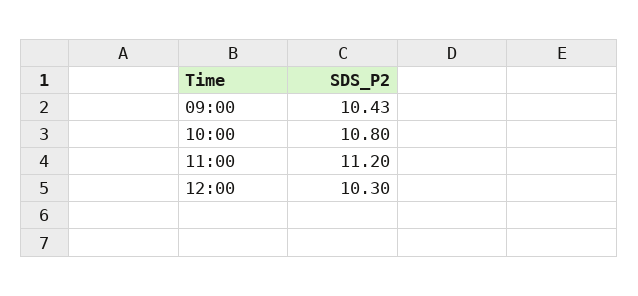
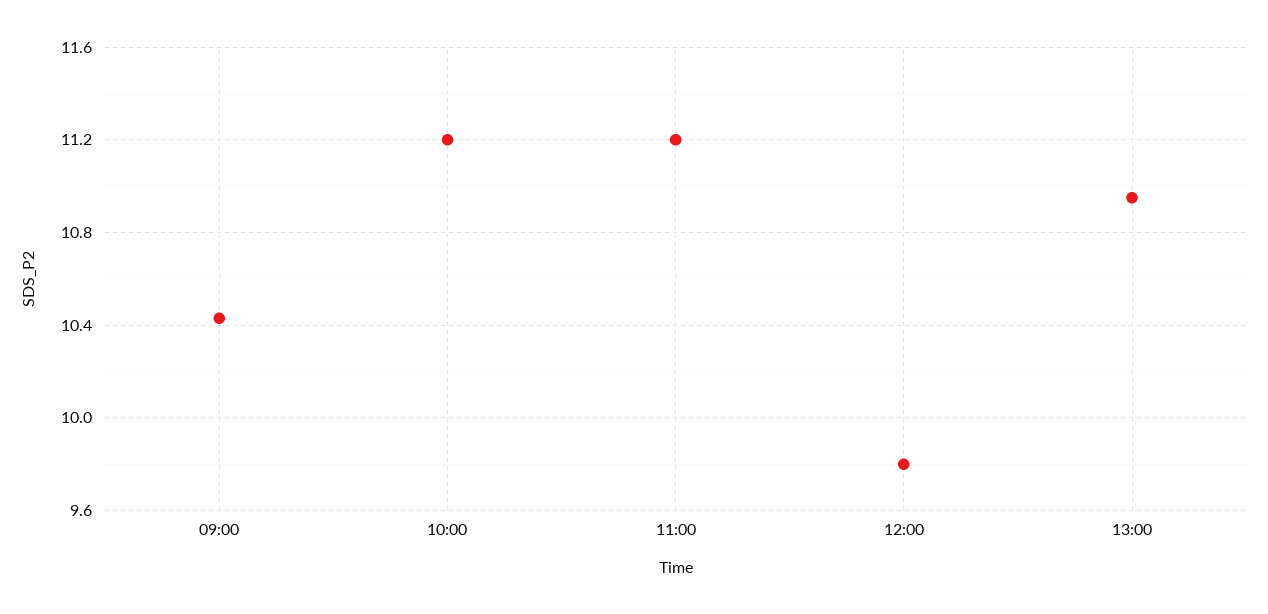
10:00: 10.8 -> 11.2
12:00: 10.3 -> 9.8
13:00: none -> 10.95

